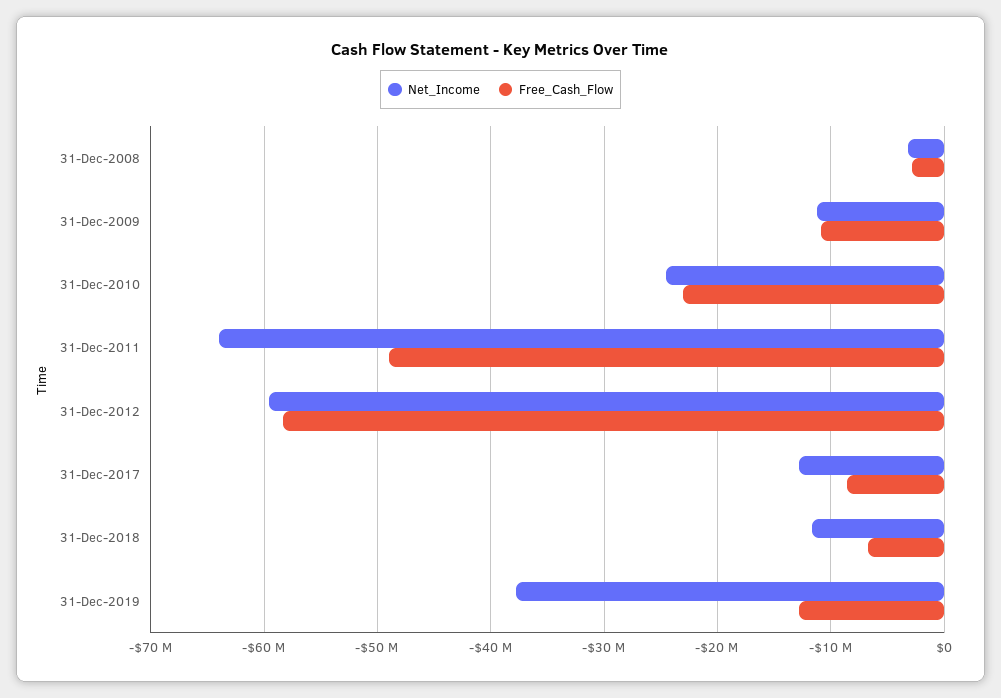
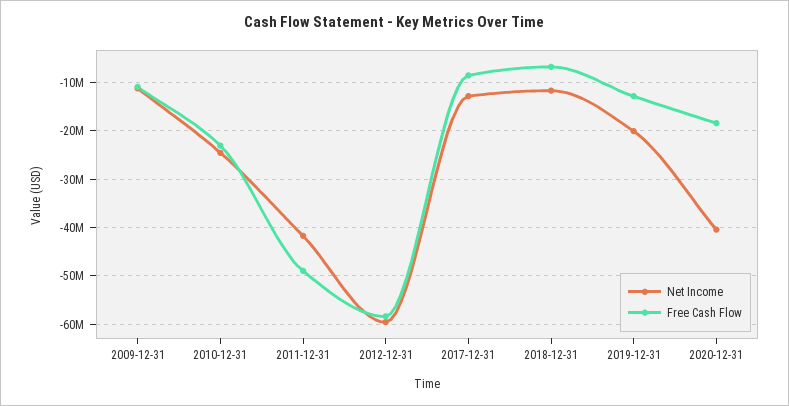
Net_Income, 31-Dec-2008: -3000000 -> none
Free_Cash_Flow, 31-Dec-2008: -3000000 -> none
Net_Income, 31-Dec-2011: -64000000 -> -42000000
Net_Income, 31-Dec-2019: -38000000 -> -20000000
Net_Income, 2020-12-31: none -> -40000000
Free_Cash_Flow, 2020-12-31: none -> -18000000

